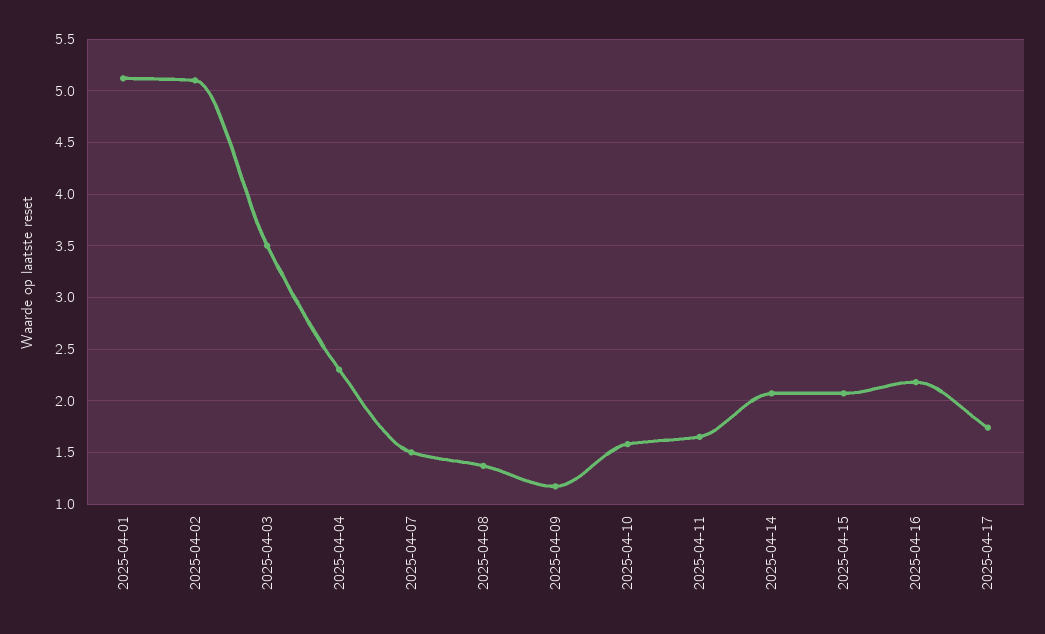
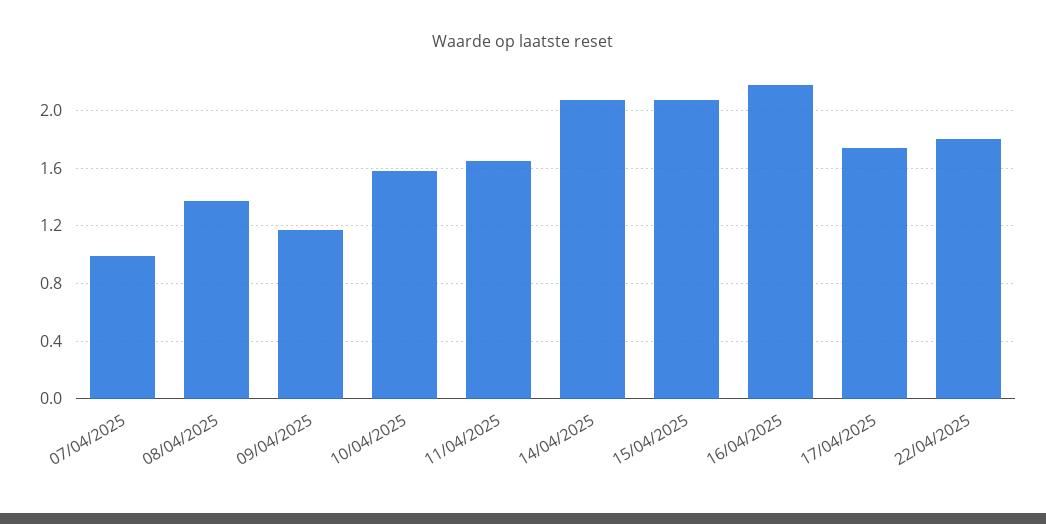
2025-04-01: 5.1 -> none
2025-04-02: 5.1 -> none
2025-04-03: 3.5 -> none
2025-04-04: 2.3 -> none
2025-04-07: 1.5 -> 1
22/04/2025: none -> 1.8

